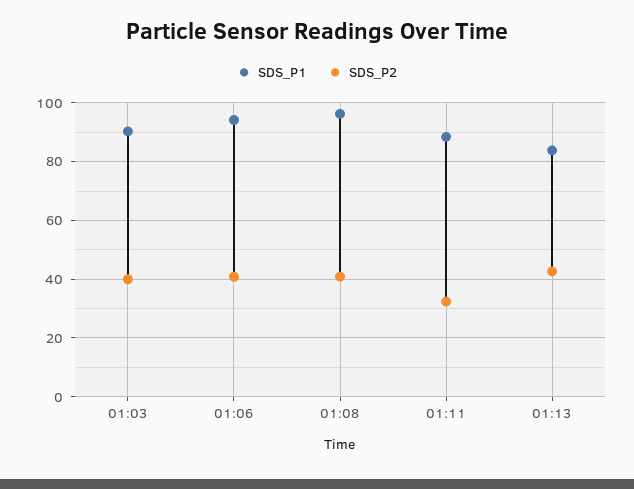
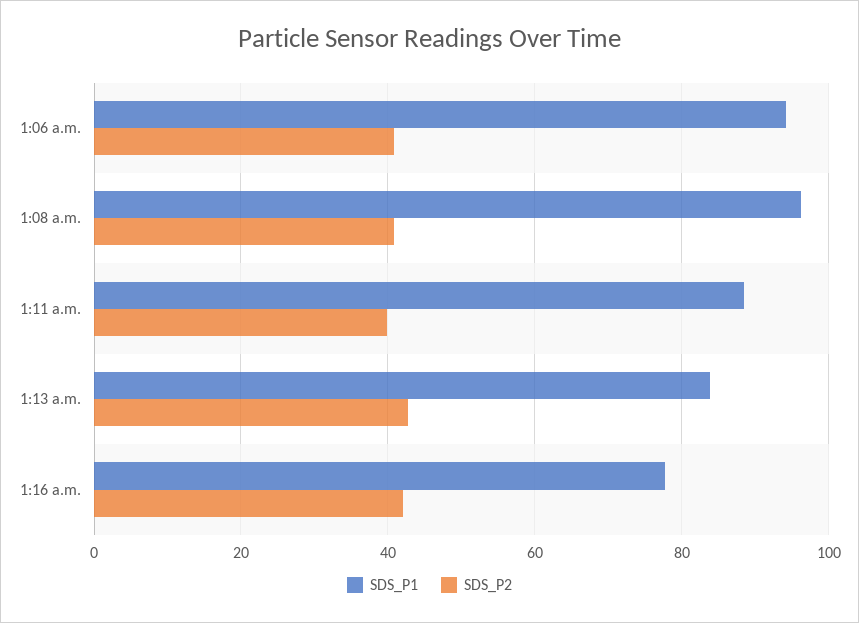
SDS_P1, 01:03: 90 -> none
SDS_P2, 01:03: 40 -> none
SDS_P2, 01:11: 32.5 -> 40
SDS_P1, 1:16 a.m.: none -> 78
SDS_P2, 1:16 a.m.: none -> 42

